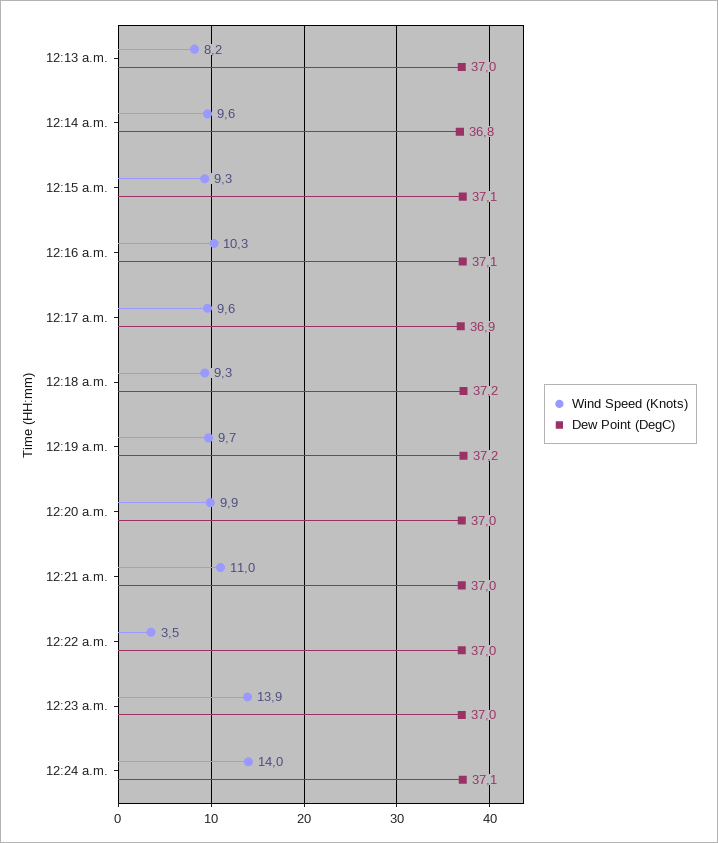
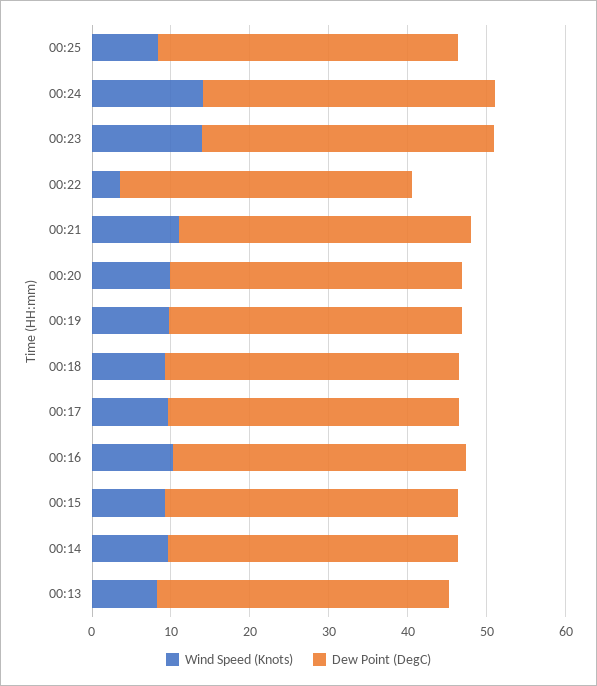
Wind Speed (Knots), 00:25: none -> 8
Dew Point (DegC), 00:25: none -> 38

